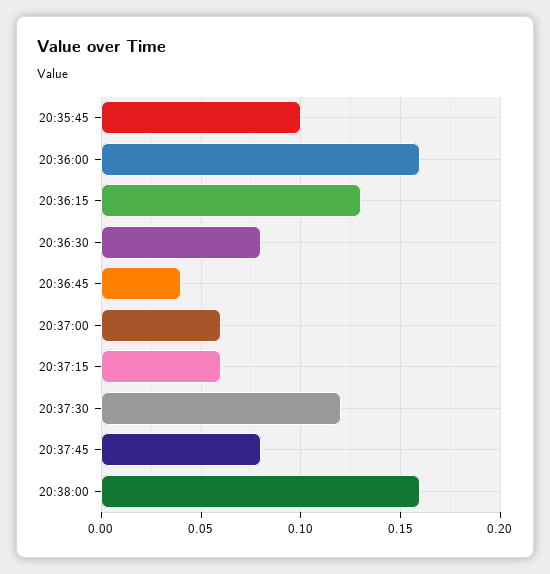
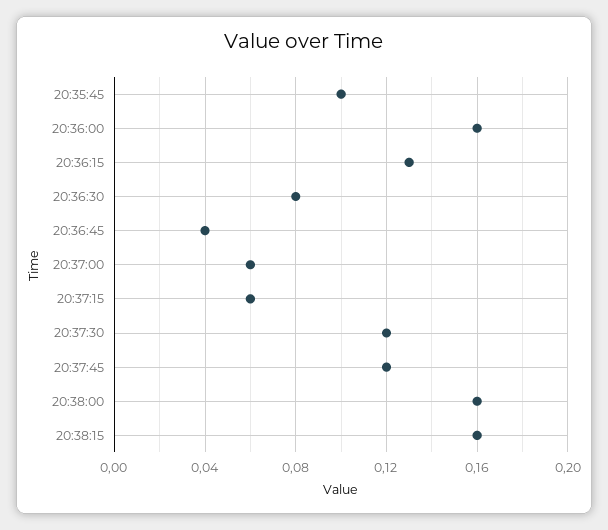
20:37:45: 0.08 -> 0.12
20:38:15: none -> 0.16

